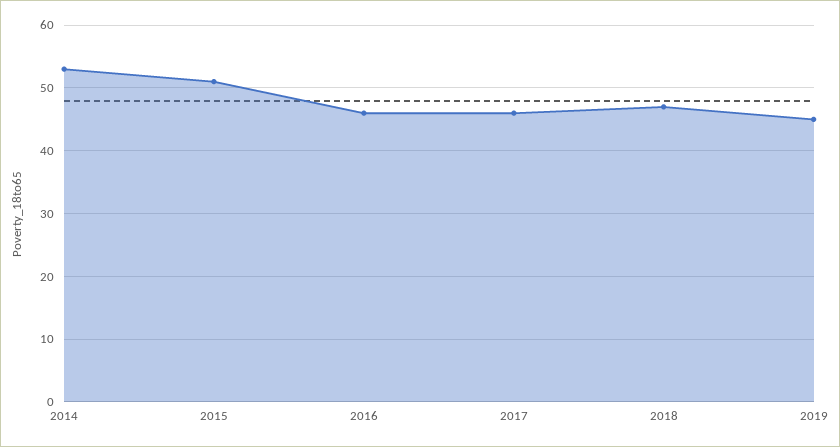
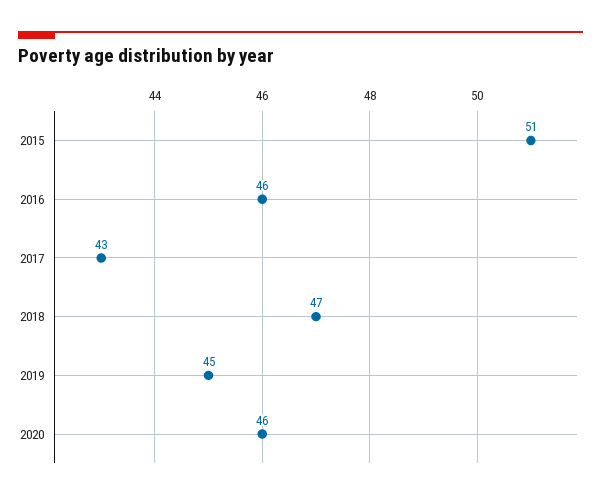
2014: 53 -> none
2017: 46 -> 43
2020: none -> 46

